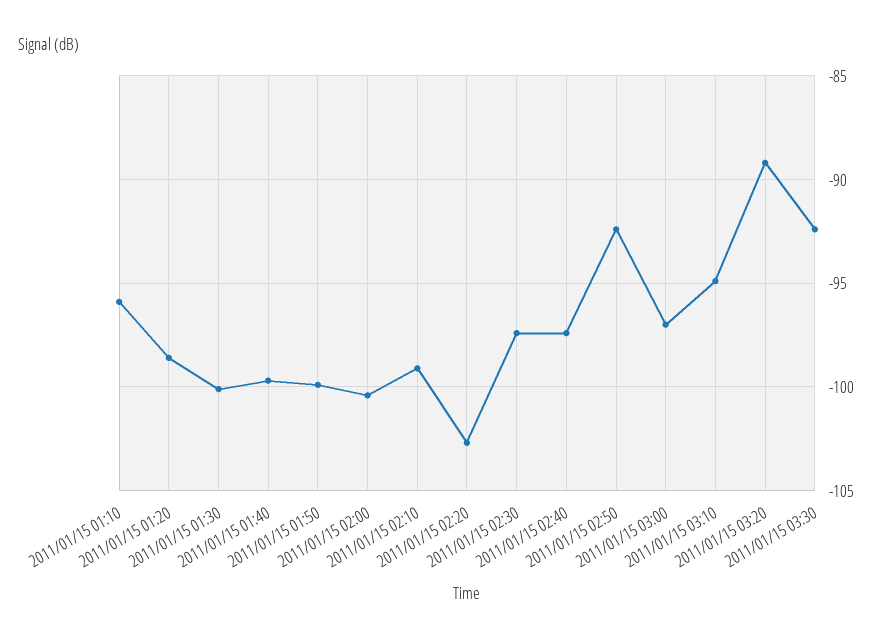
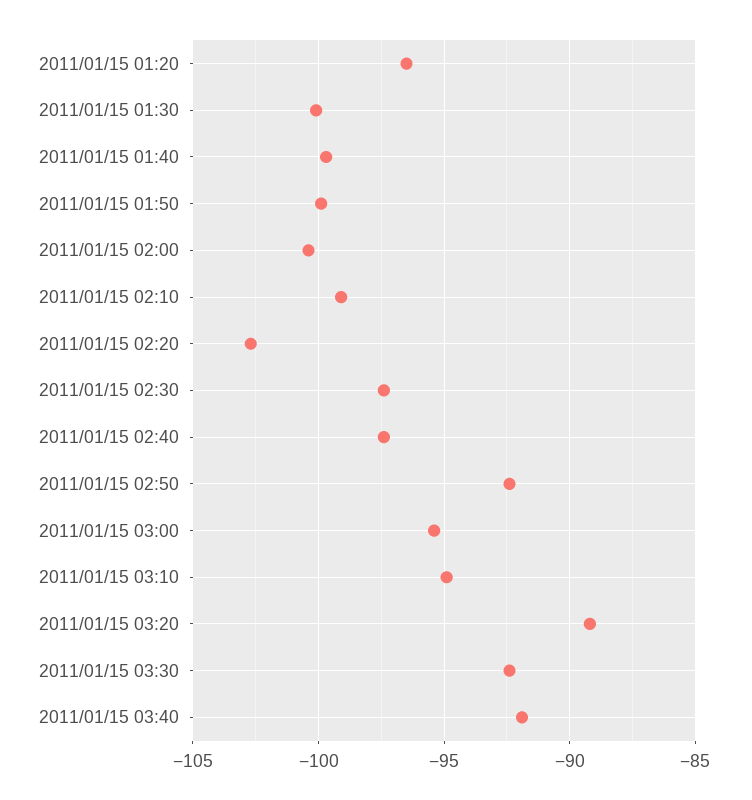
2011/01/15 01:10: -96 -> none
2011/01/15 01:20: -98.5 -> -96.5
2011/01/15 03:00: -97 -> -95.5
2011/01/15 03:40: none -> -92

